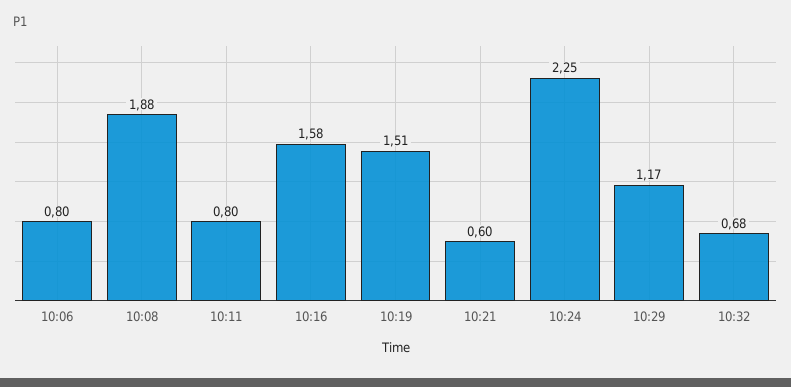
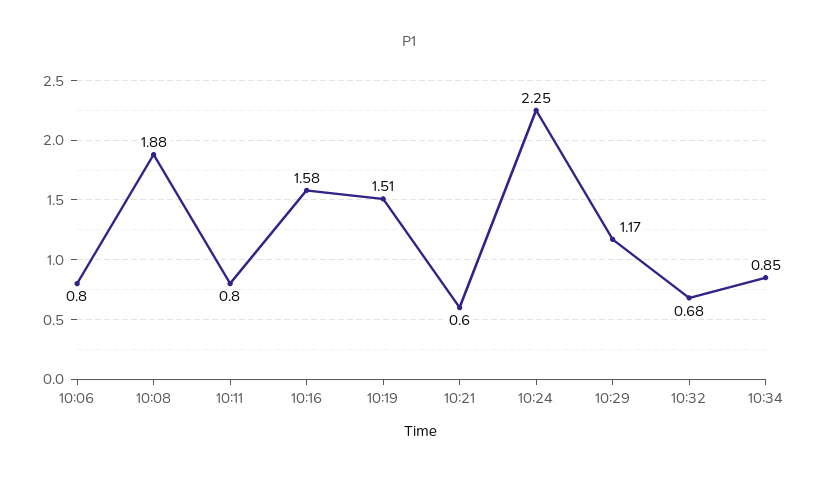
10:34: none -> 0.85

